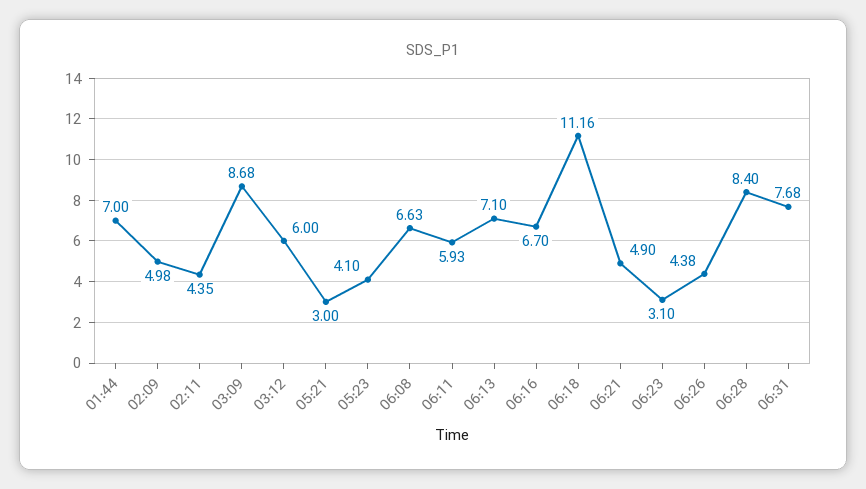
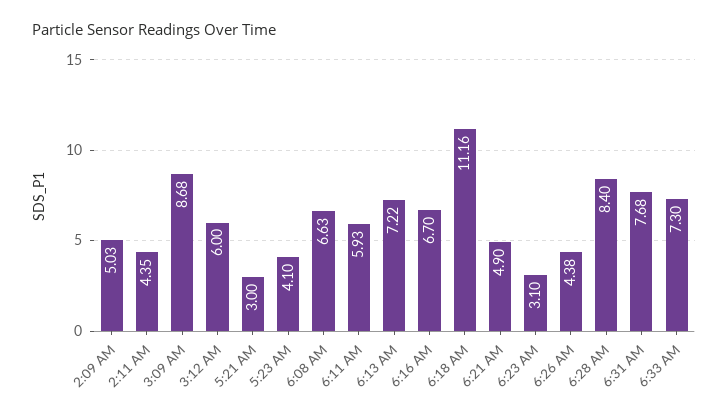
01:44: 7 -> none
02:09: 4.98 -> 5.03
06:13: 7.1 -> 7.22
6:33 AM: none -> 7.3

